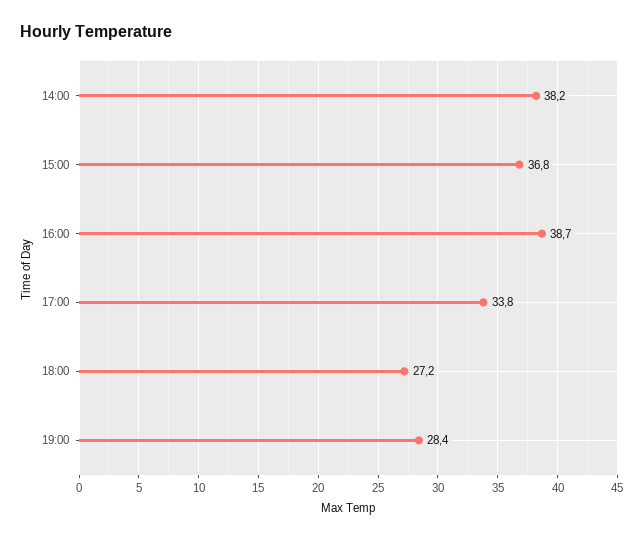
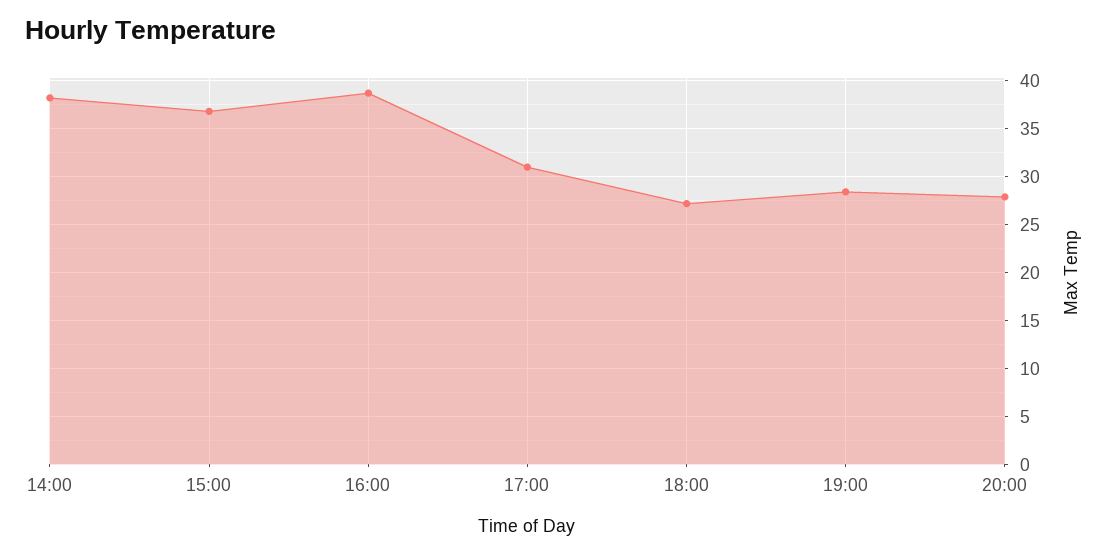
17:00: 33.8 -> 31
20:00: none -> 28

